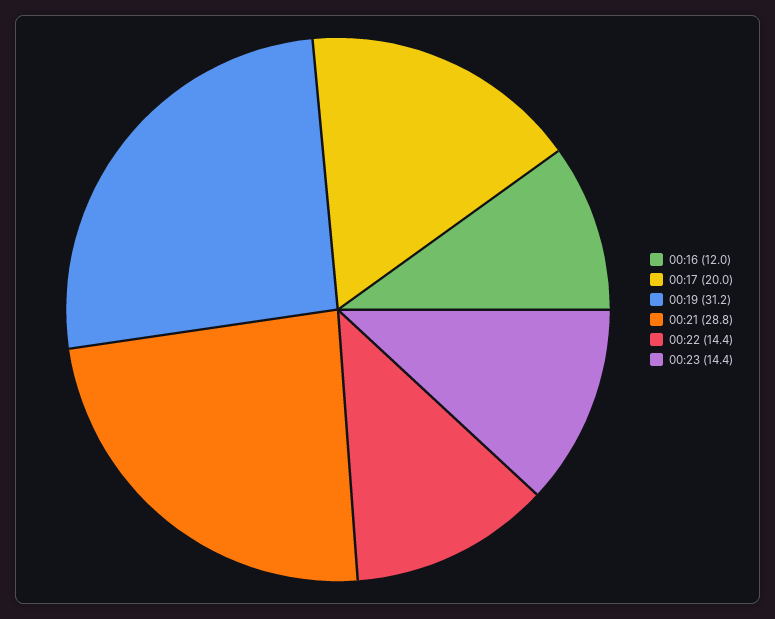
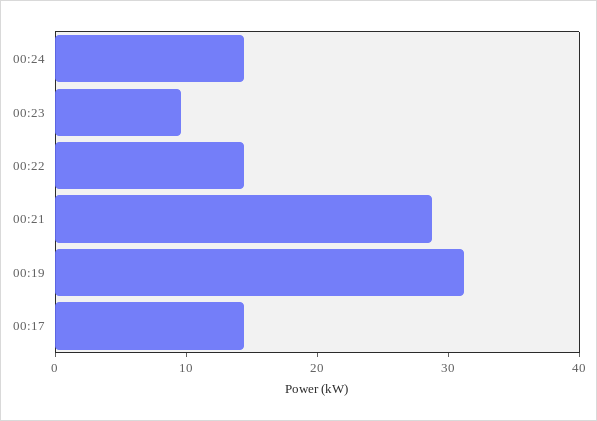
00:16: 12 -> none
00:17: 20 -> 14
00:23: 14.4 -> 10
00:24: none -> 14

